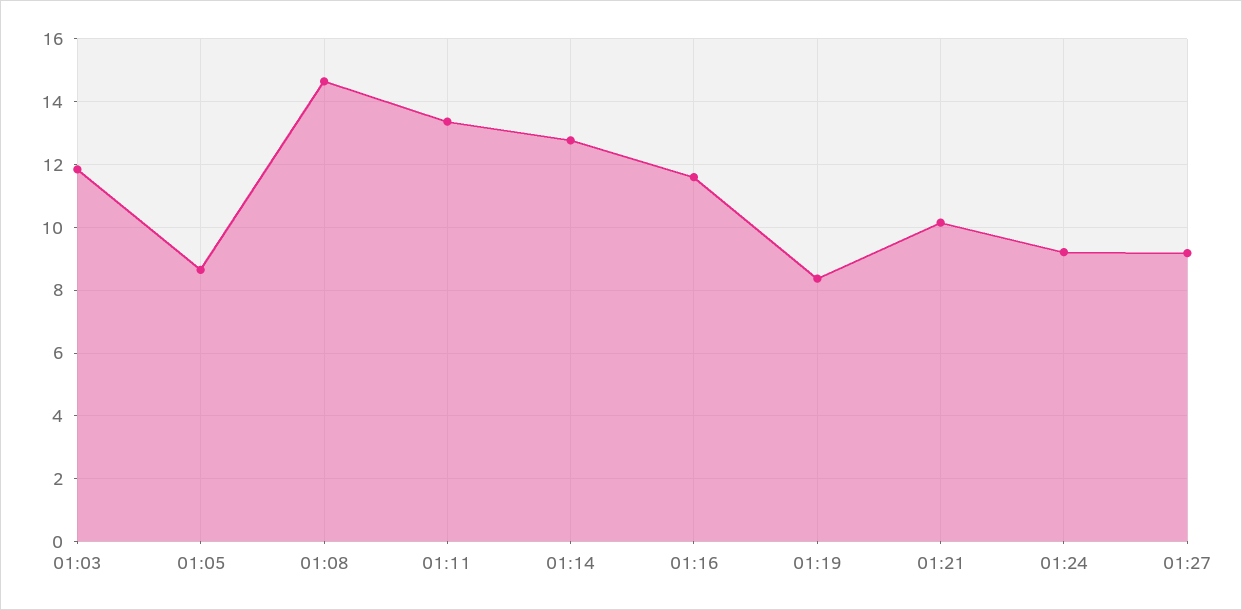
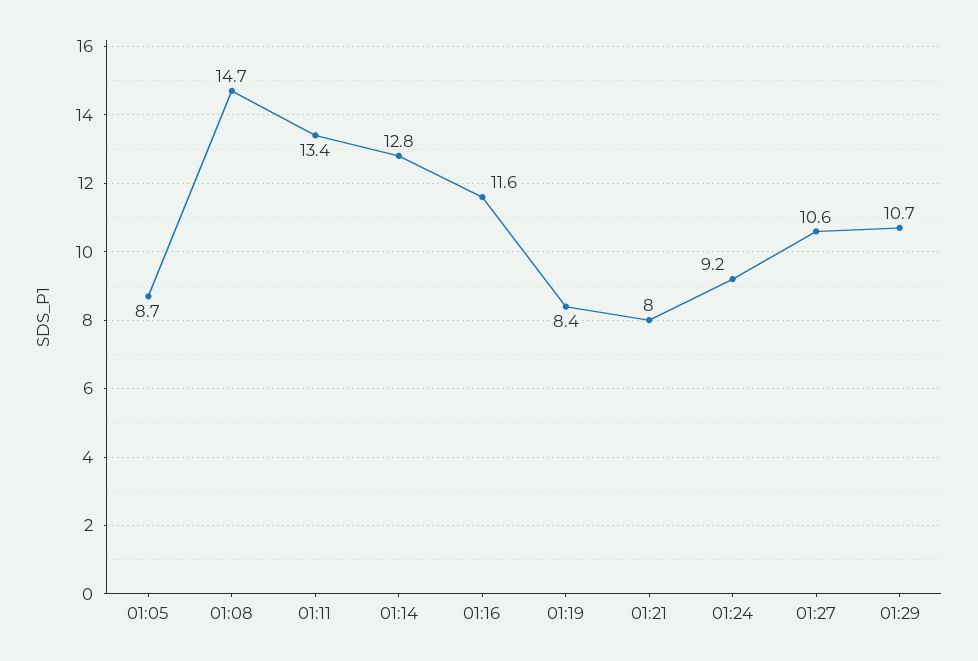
01:03: 11.8 -> none
01:21: 10.2 -> 8
01:27: 9.2 -> 10.6
01:29: none -> 10.7

